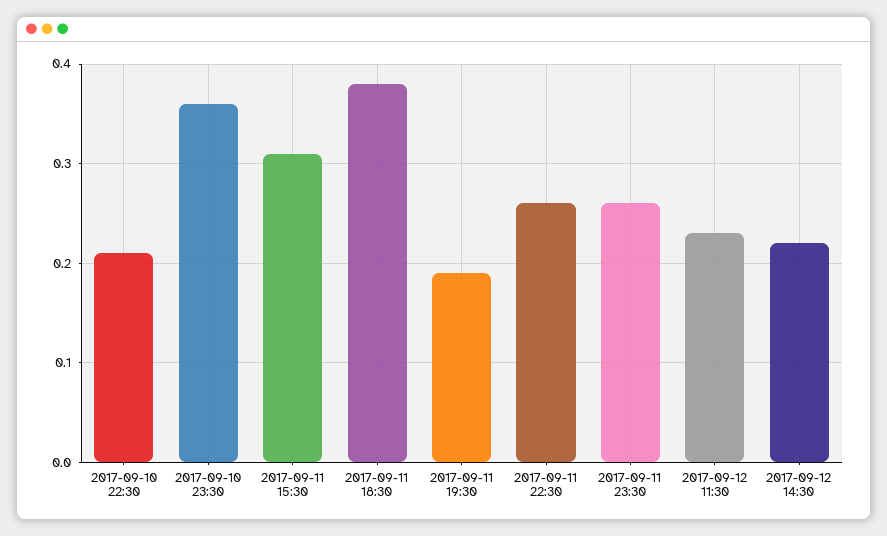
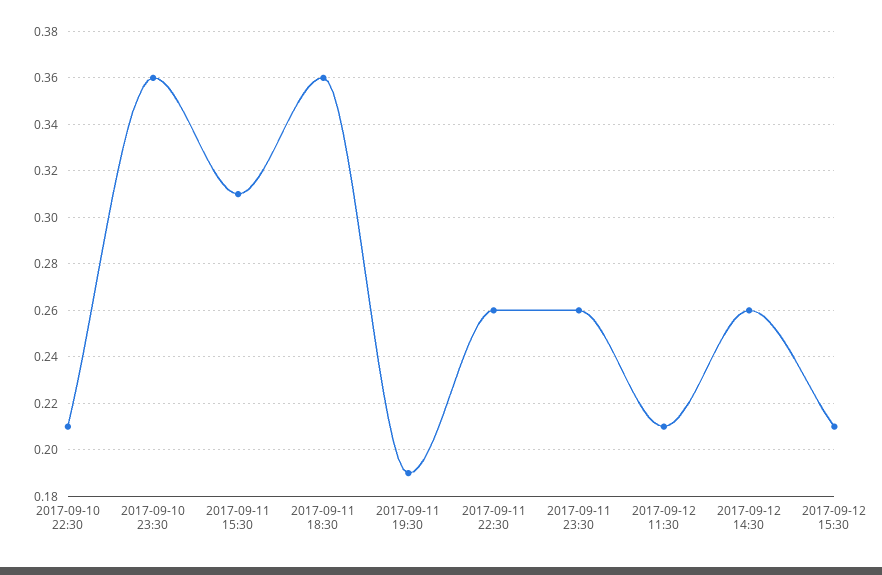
2017-09-11 18:30: 0.38 -> 0.36
2017-09-12 11:30: 0.23 -> 0.21
2017-09-12 14:30: 0.22 -> 0.26
2017-09-12 15:30: none -> 0.21

